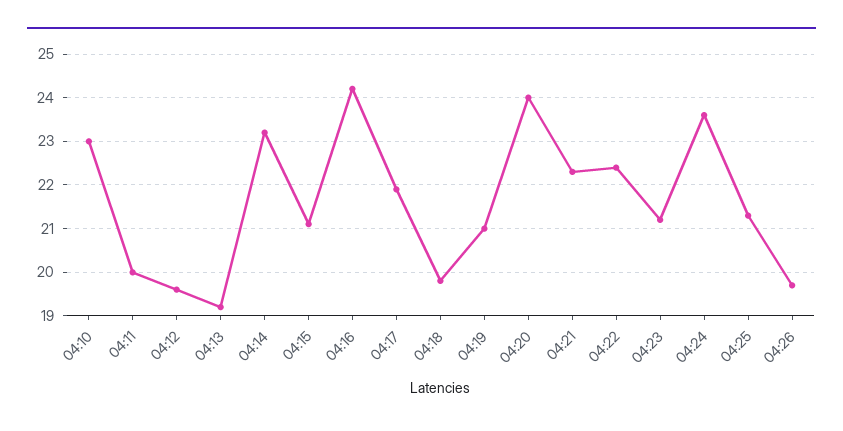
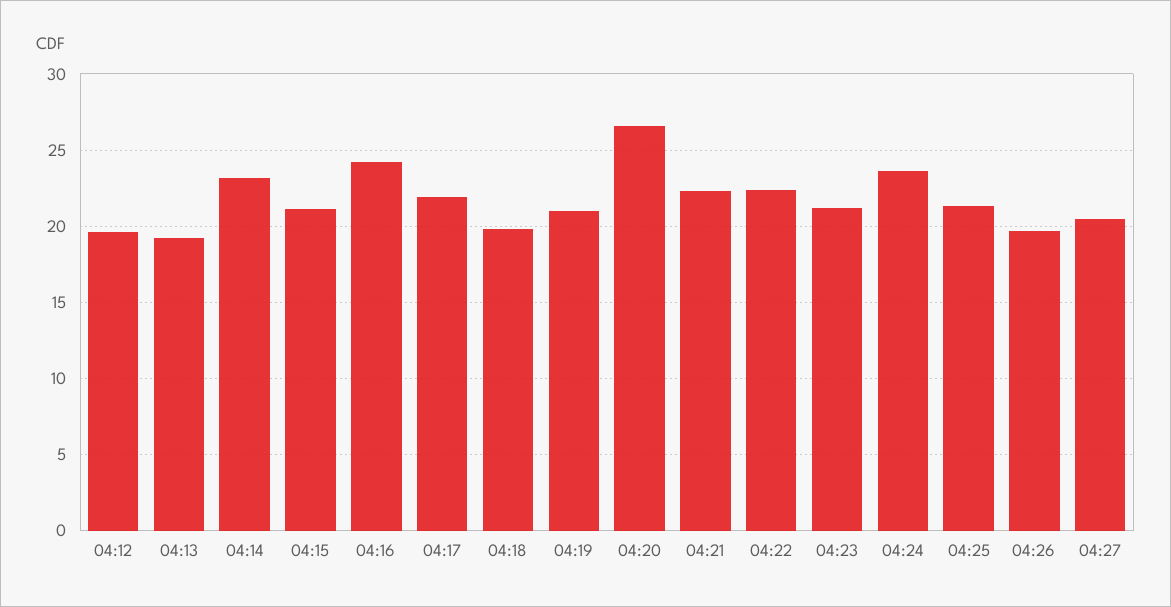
04:10: 23 -> none
04:11: 20 -> none
04:20: 24 -> 26.5
04:27: none -> 20.5

